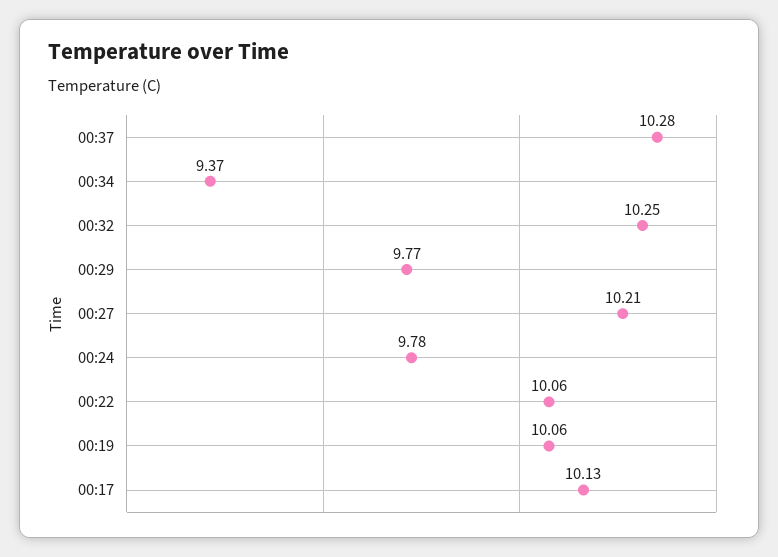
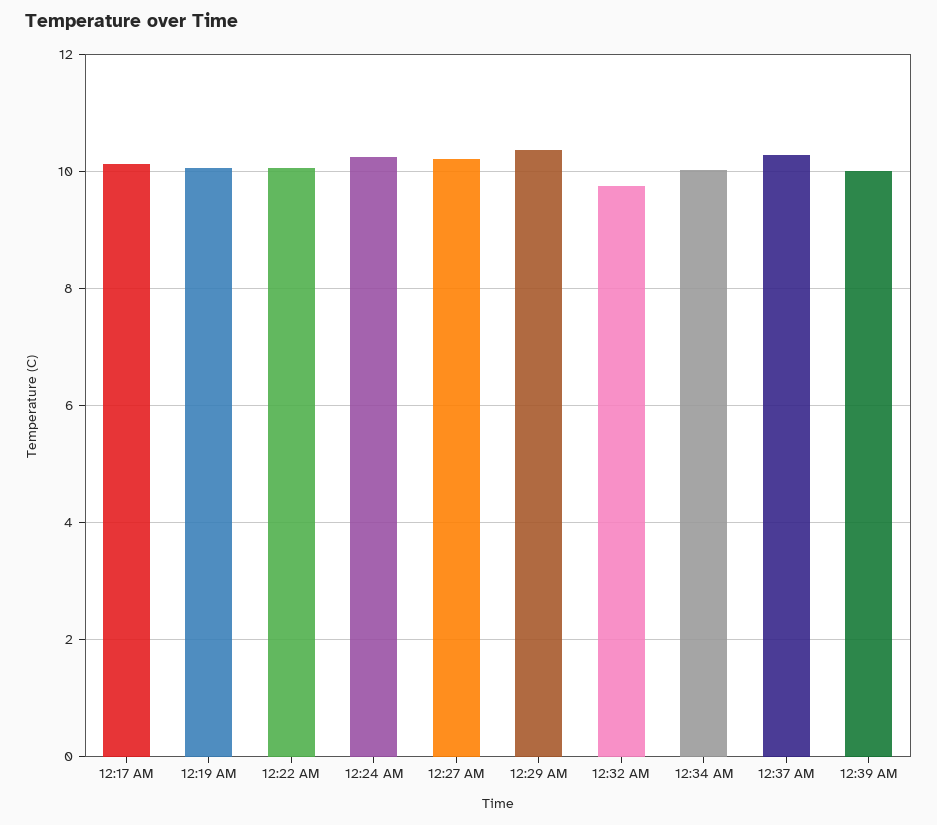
00:34: 9.37 -> 10
00:32: 10.25 -> 9.8
00:29: 9.77 -> 10.4
00:24: 9.78 -> 10.2
12:39 AM: none -> 10

